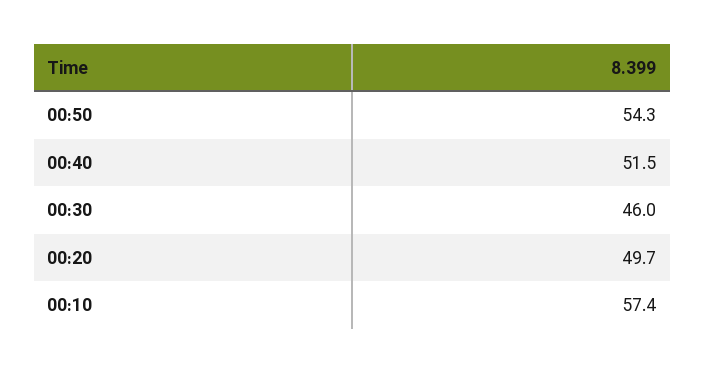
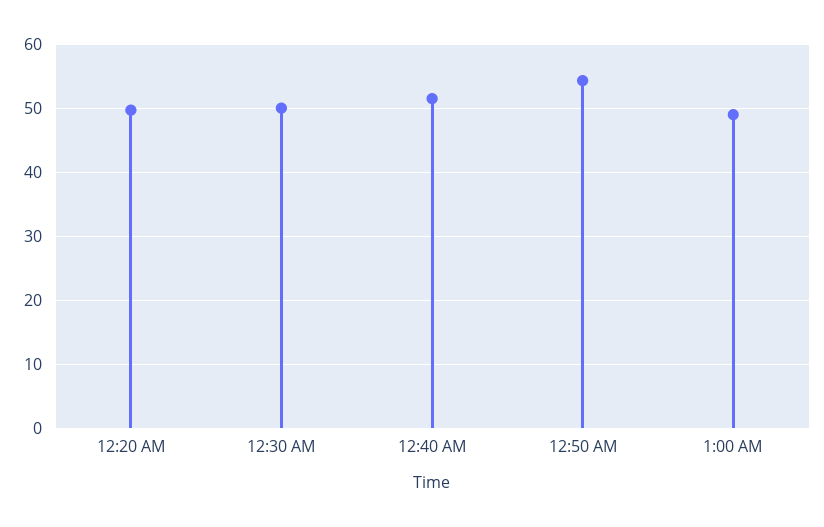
00:30: 46 -> 50
00:10: 57.4 -> none
1:00 AM: none -> 49

